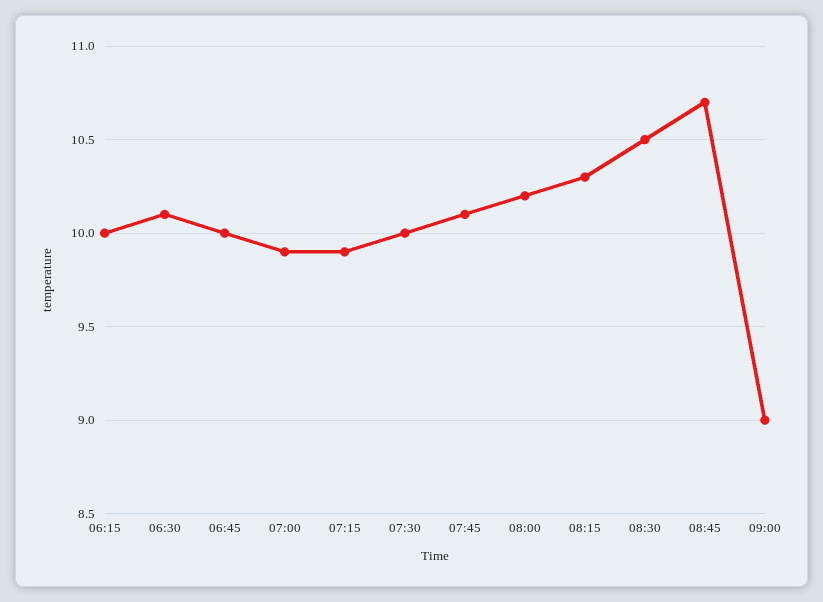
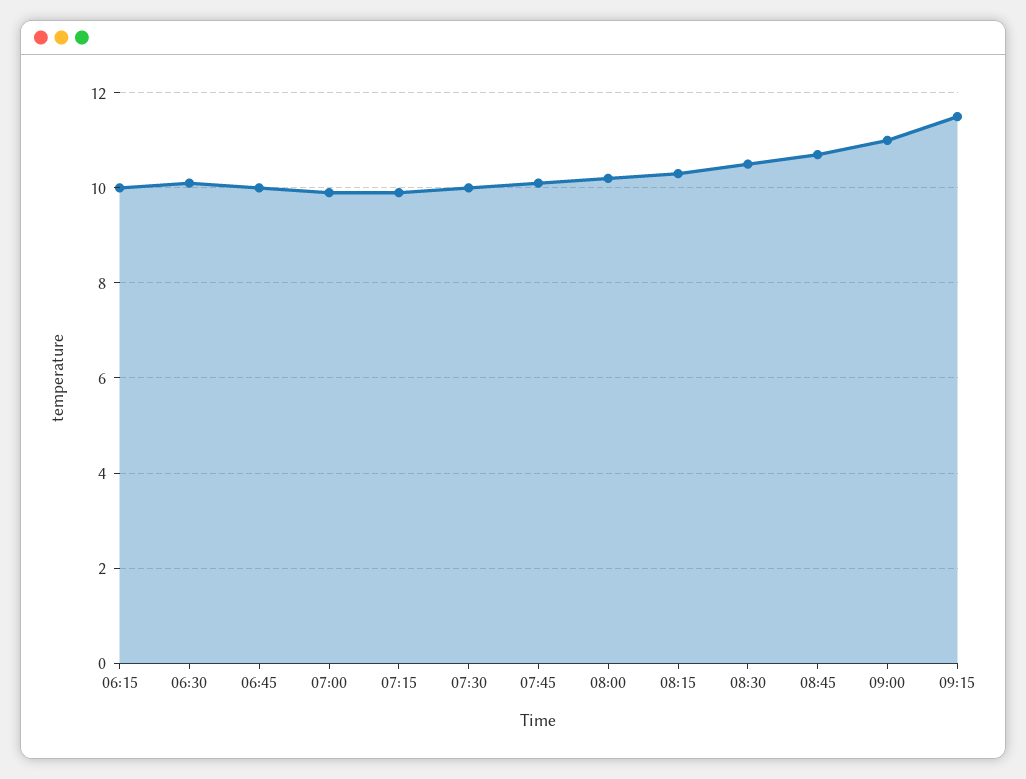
09:00: 9 -> 11
09:15: none -> 11.5

